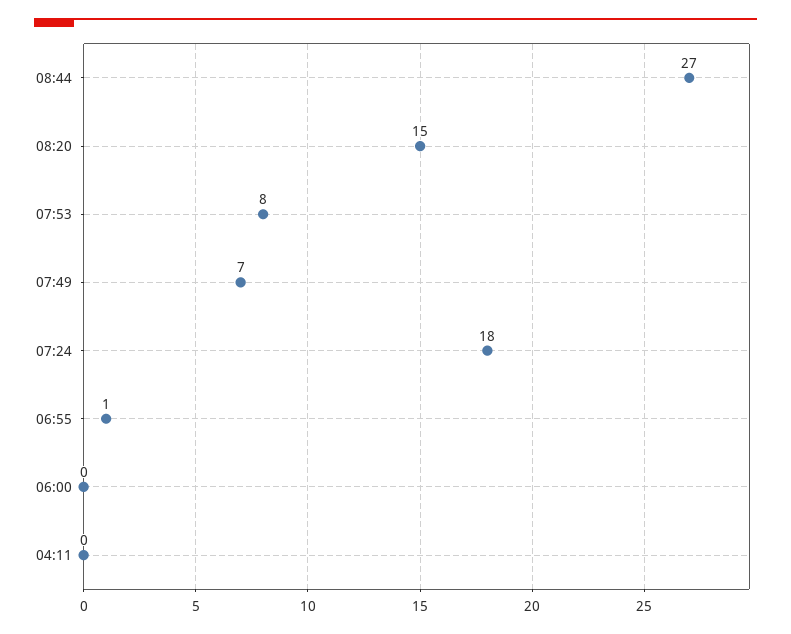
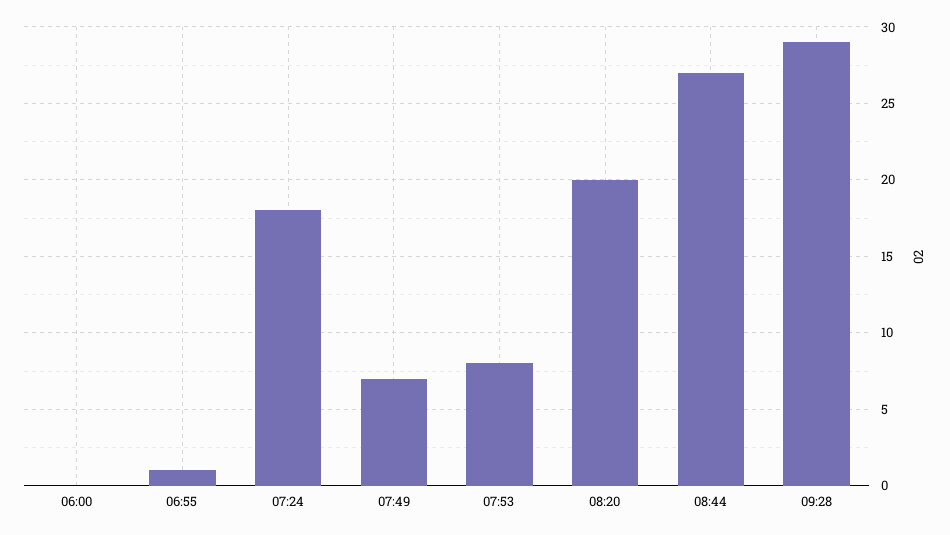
08:20: 15 -> 20
04:11: 0 -> none
09:28: none -> 29

